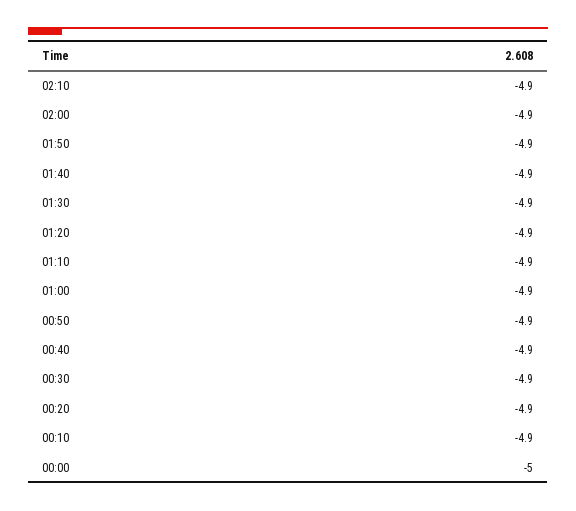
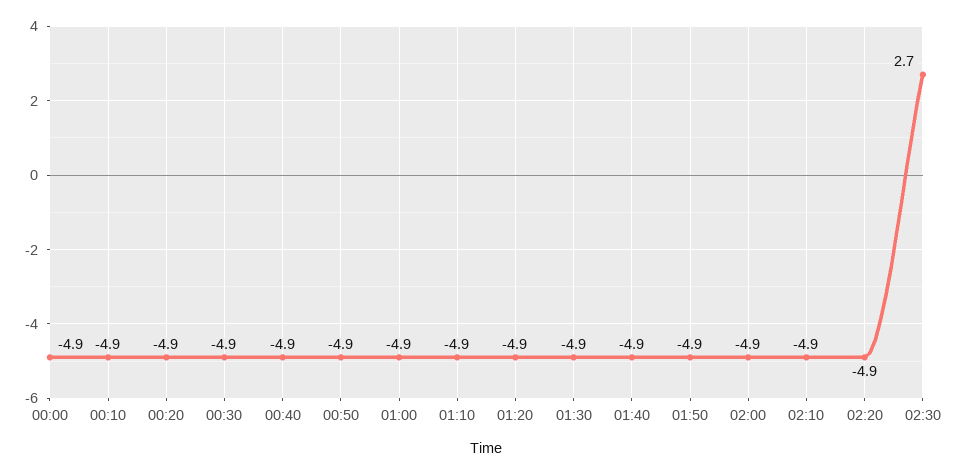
00:00: -5 -> -4.9
02:20: none -> -4.9
02:30: none -> 2.7

